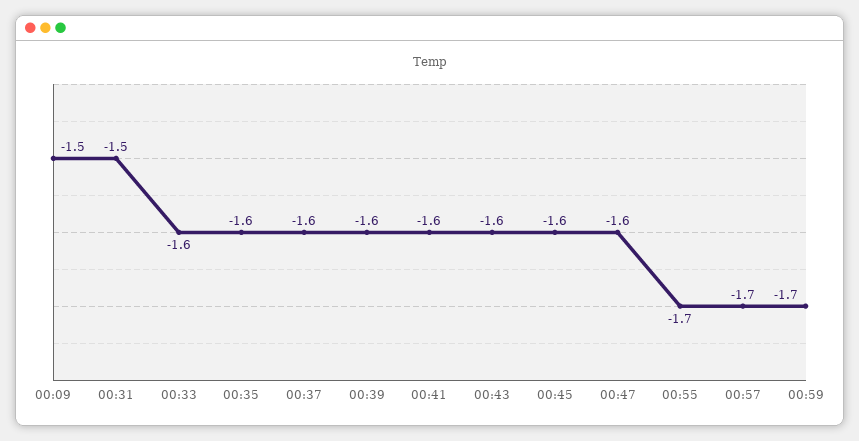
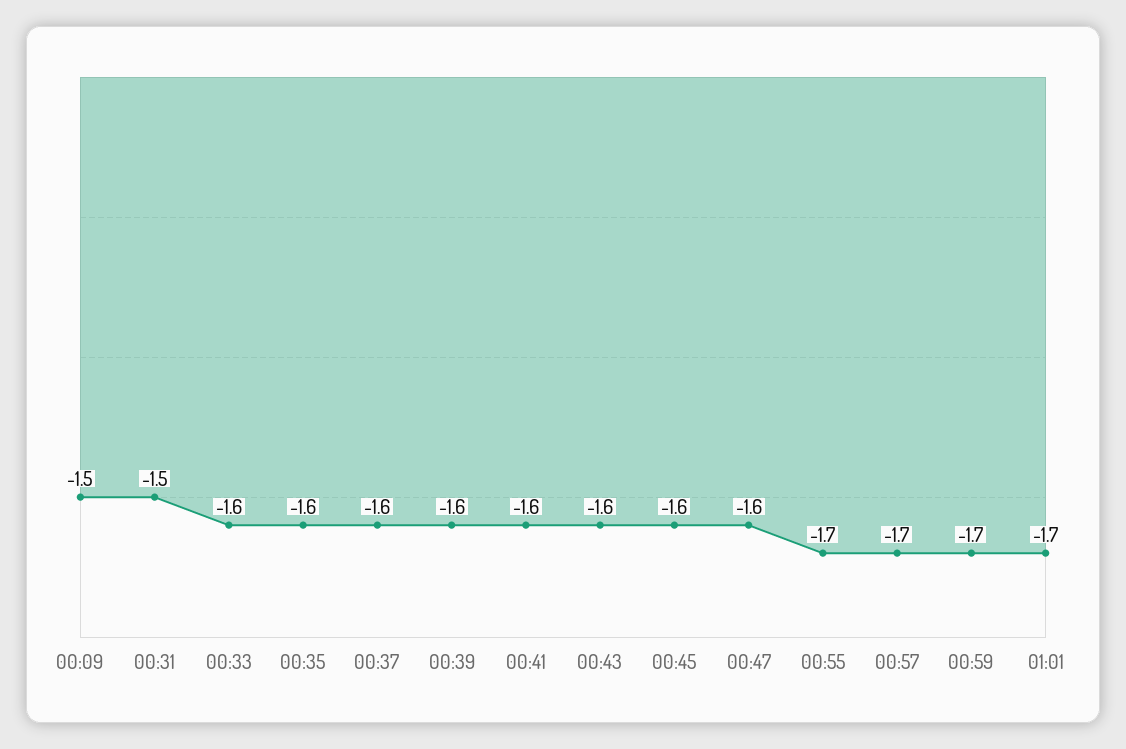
01:01: none -> -1.7

